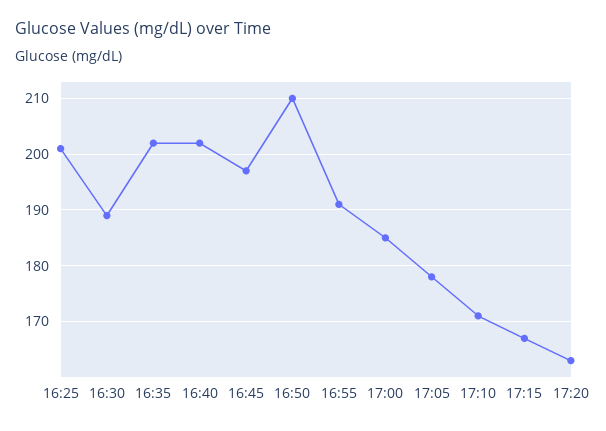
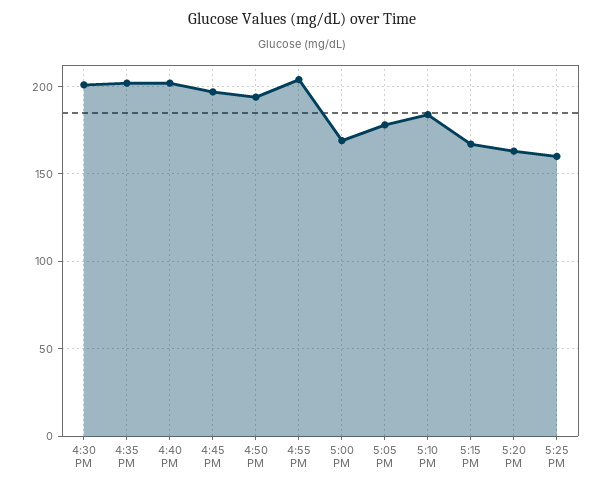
16:25: 200 -> none
16:30: 190 -> 200
16:50: 210 -> 195
16:55: 190 -> 205
17:00: 185 -> 170
17:10: 170 -> 185
5:25 PM: none -> 160

